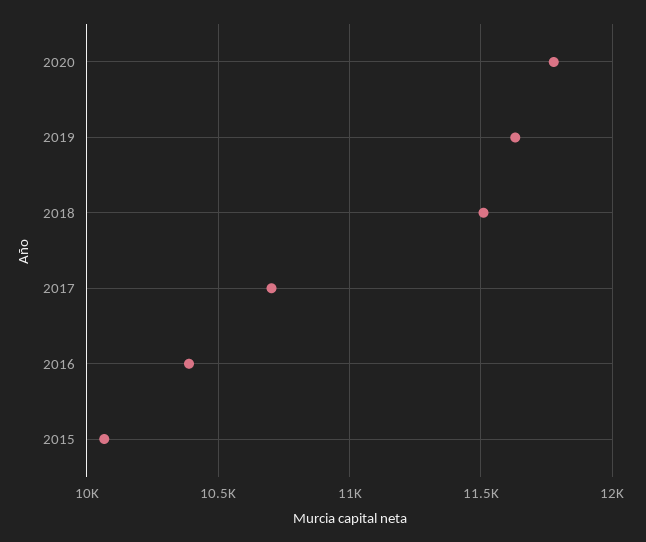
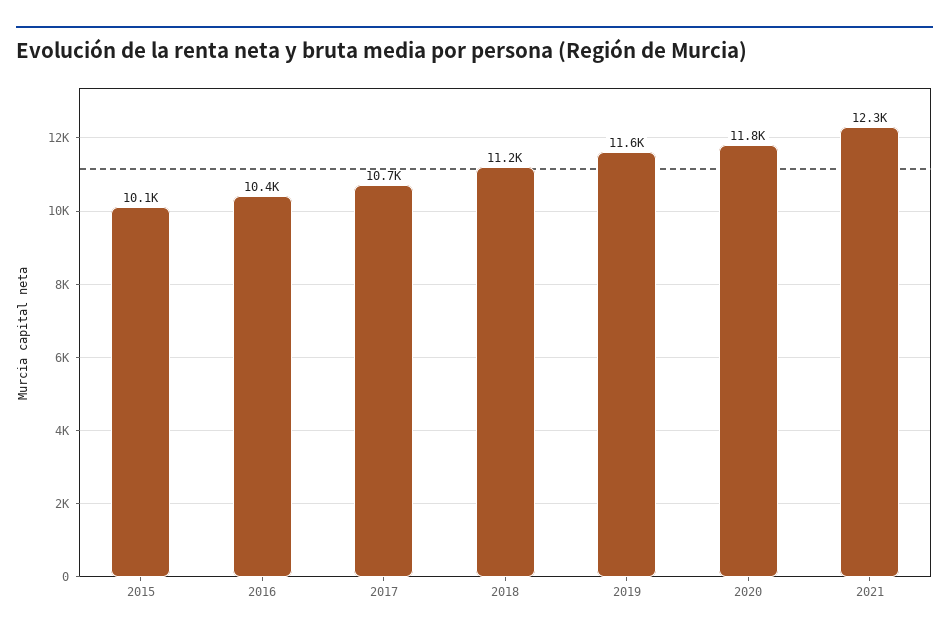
2018: 11500 -> 11200
2021: none -> 12300

